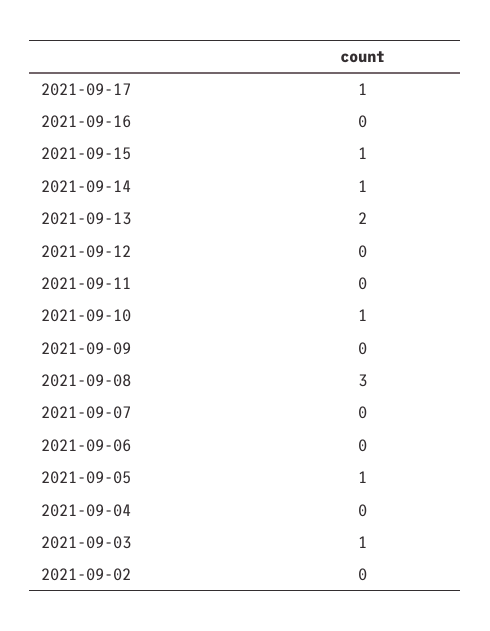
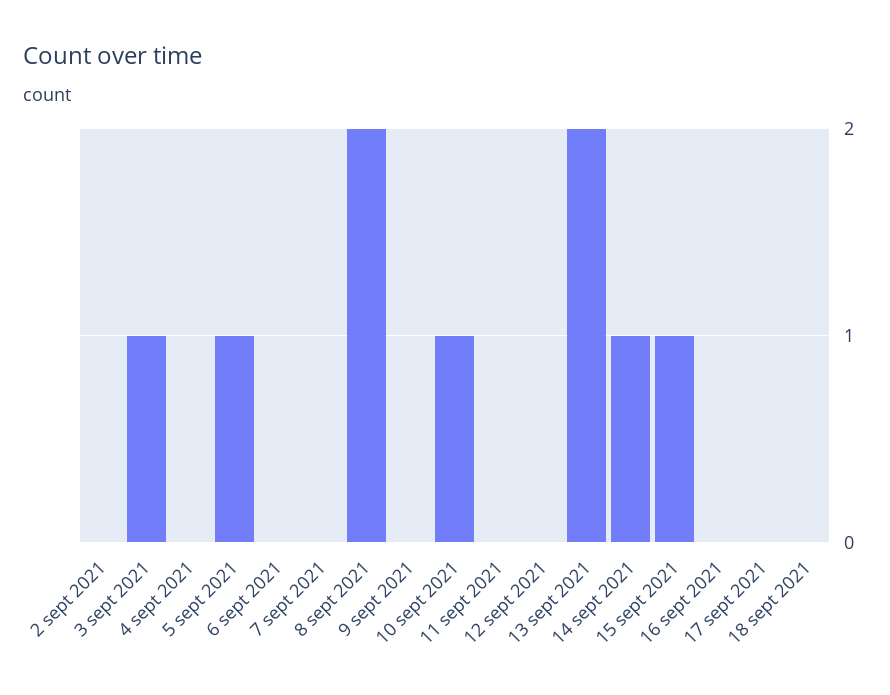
2021-09-17: 1 -> 0
2021-09-08: 3 -> 2
18 sept 2021: none -> 0

